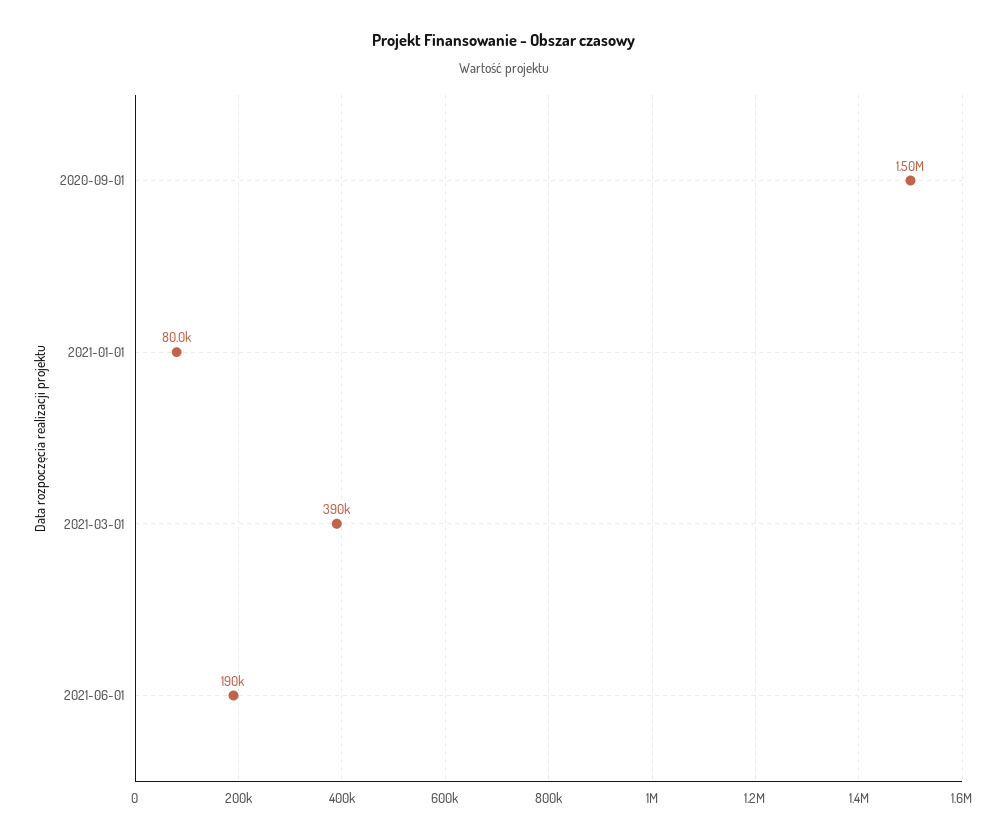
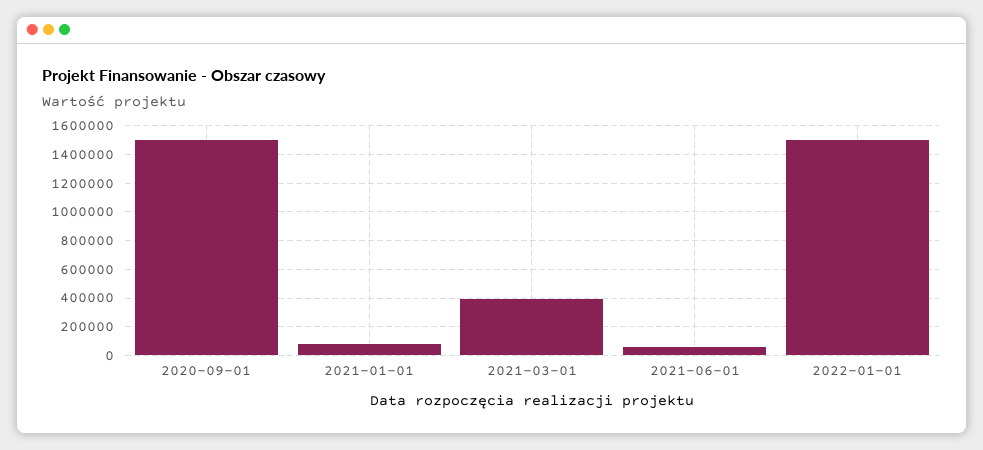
2021-06-01: 190000 -> 50000
2022-01-01: none -> 1500000

